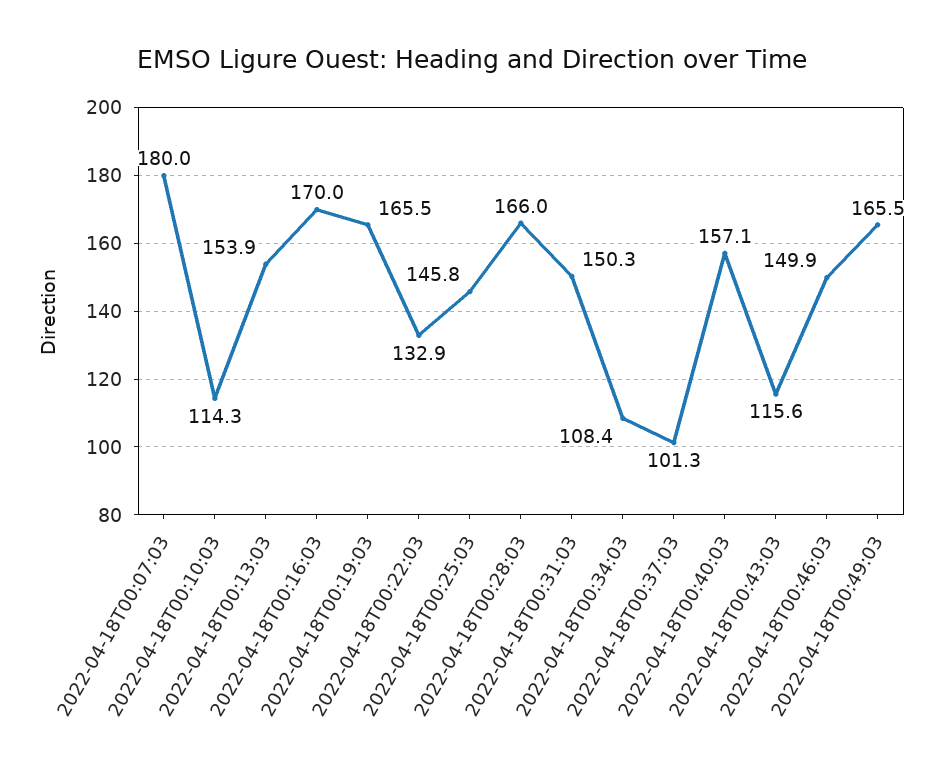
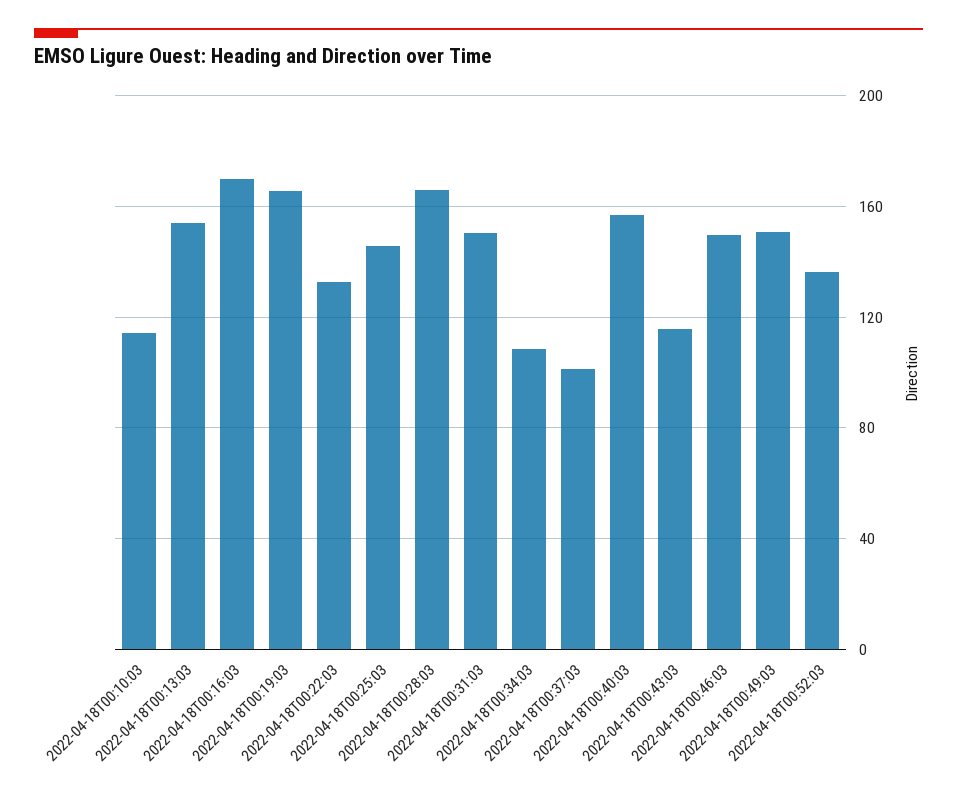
2022-04-18T00:07:03: 180 -> none
2022-04-18T00:49:03: 165.5 -> 150
2022-04-18T00:52:03: none -> 135

